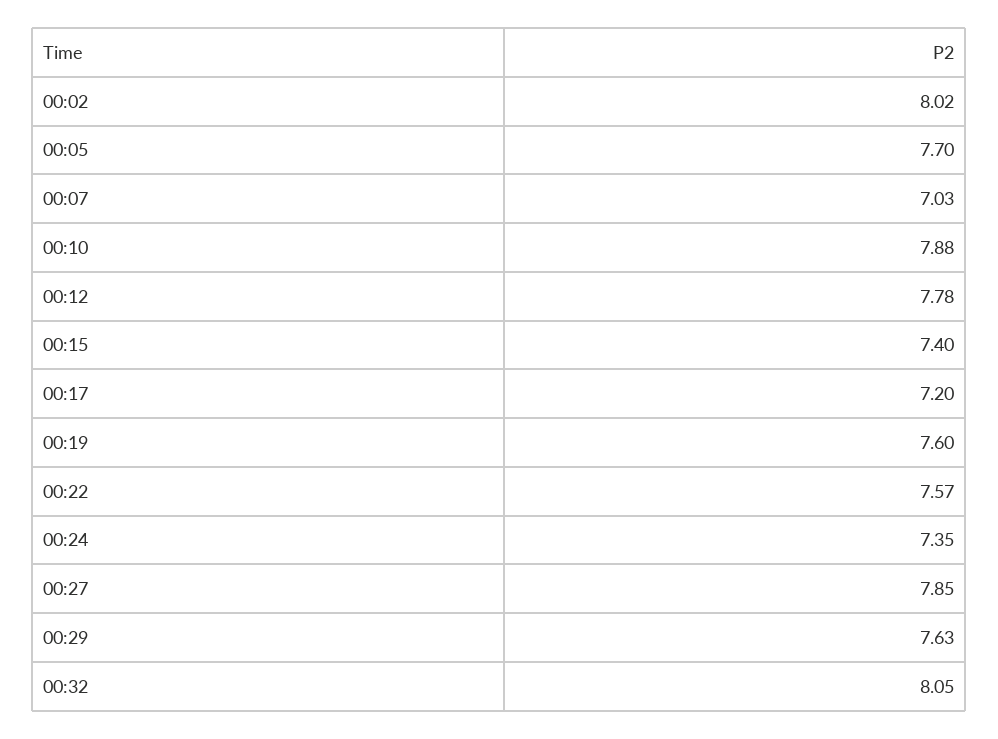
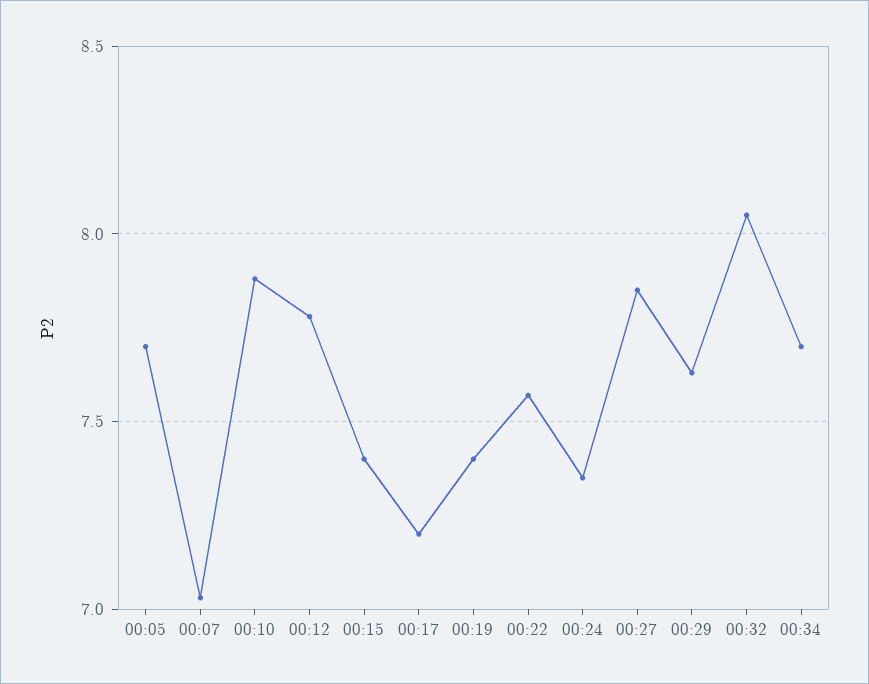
00:02: 8.02 -> none
00:19: 7.6 -> 7.4
00:34: none -> 7.7

